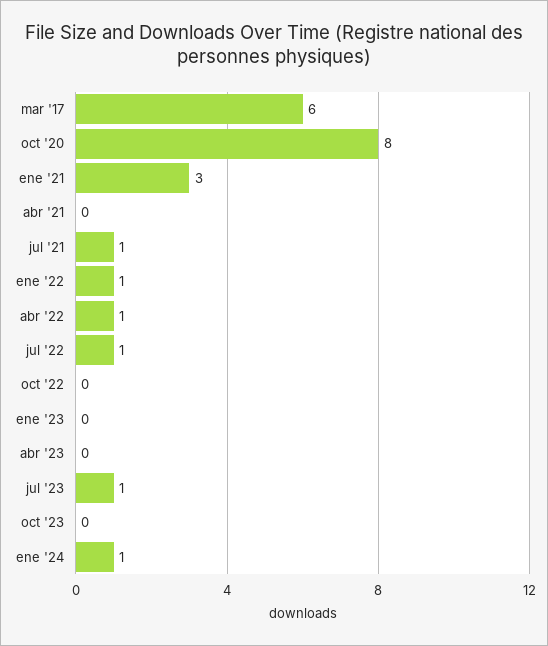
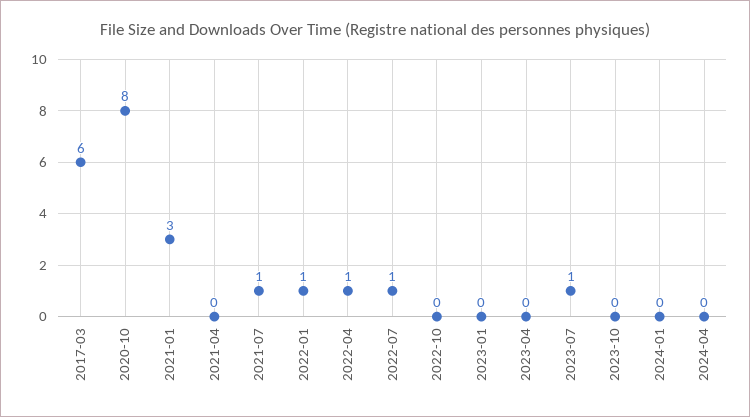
ene '24: 1 -> 0
2024-04: none -> 0

